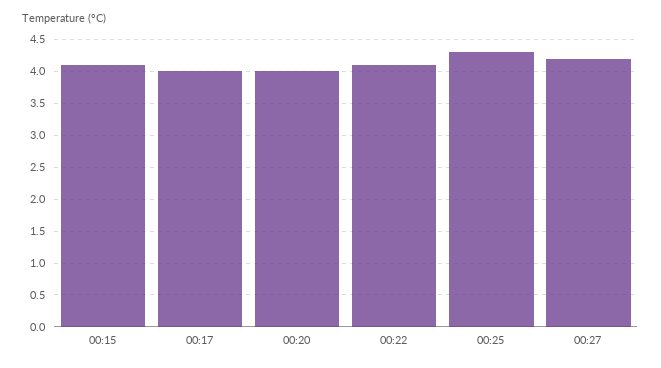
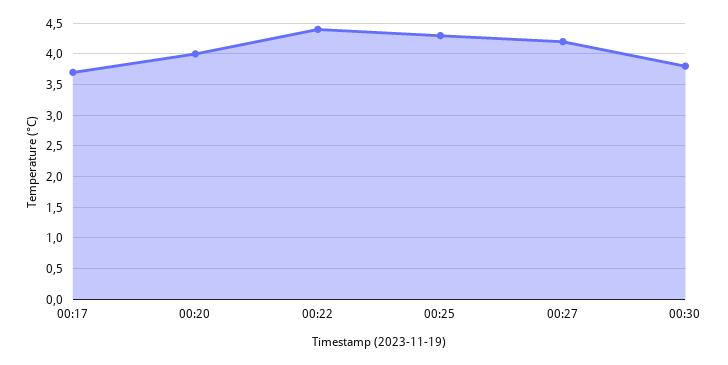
00:15: 4.1 -> none
00:17: 4 -> 3.7
00:22: 4.1 -> 4.4
00:30: none -> 3.8

